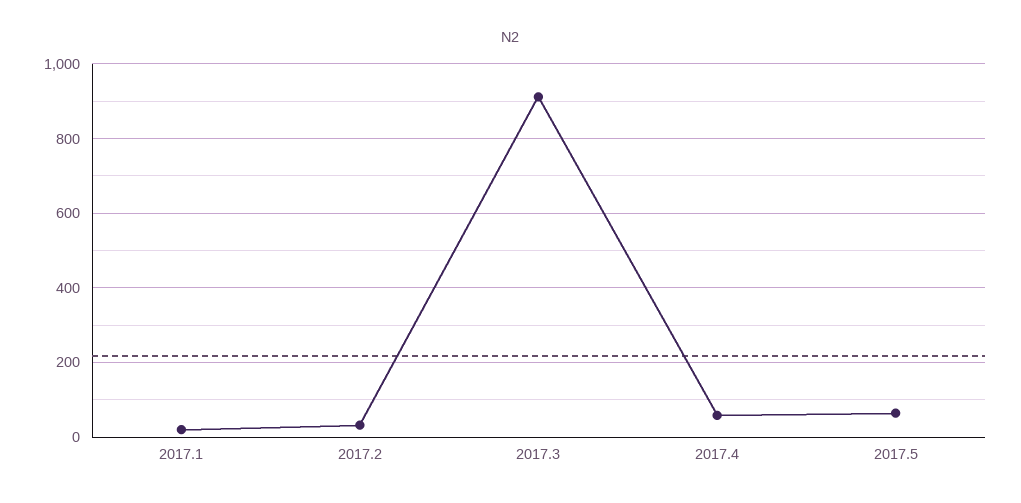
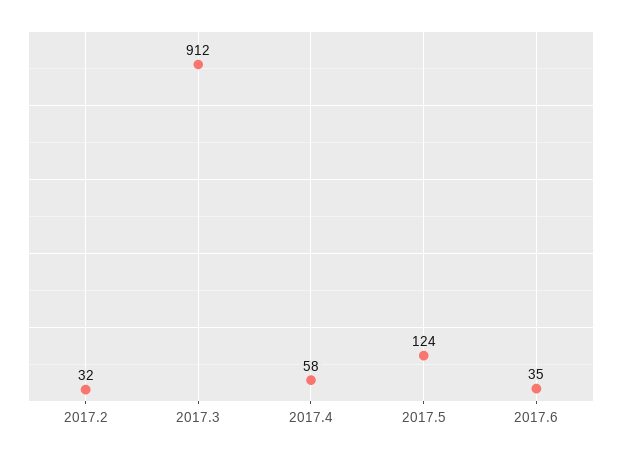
2017.1: 20 -> none
2017.5: 60 -> 124
2017.6: none -> 35

